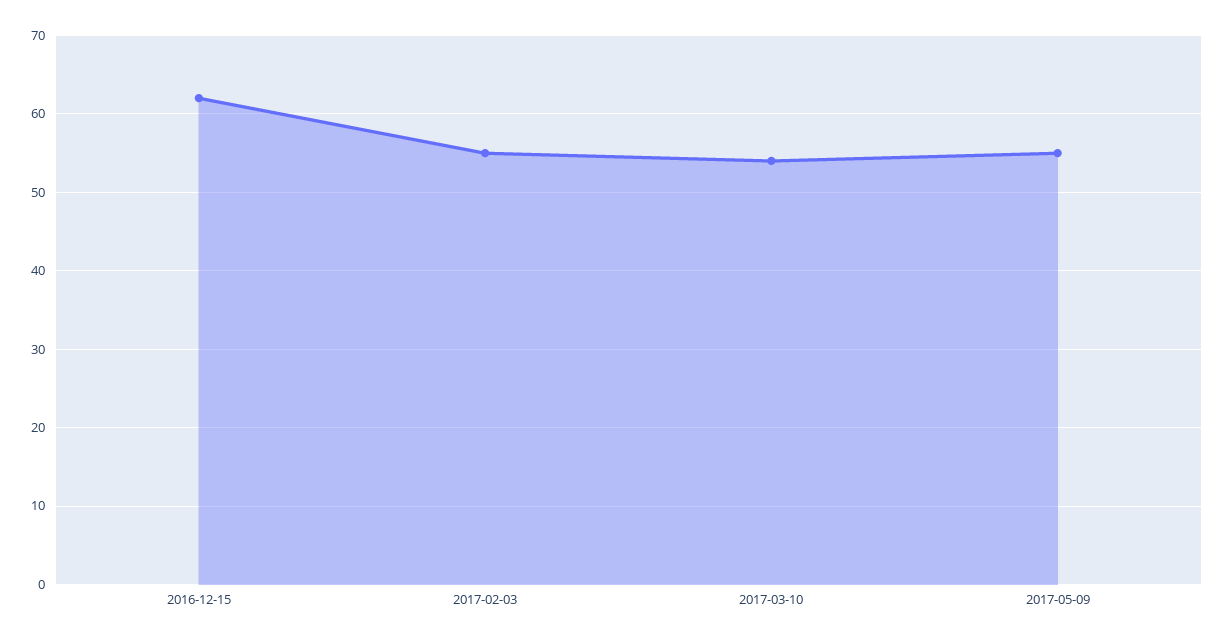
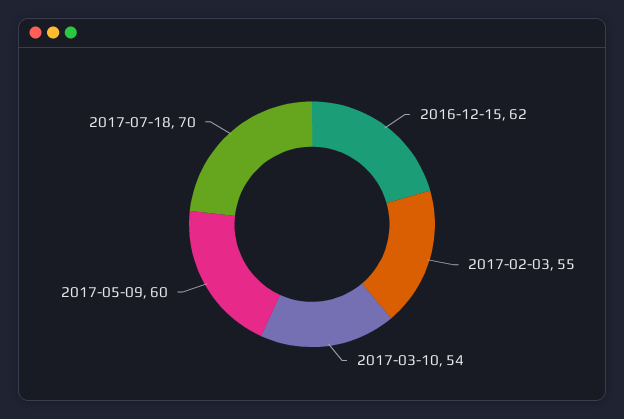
2017-05-09: 55 -> 60
2017-07-18: none -> 70

